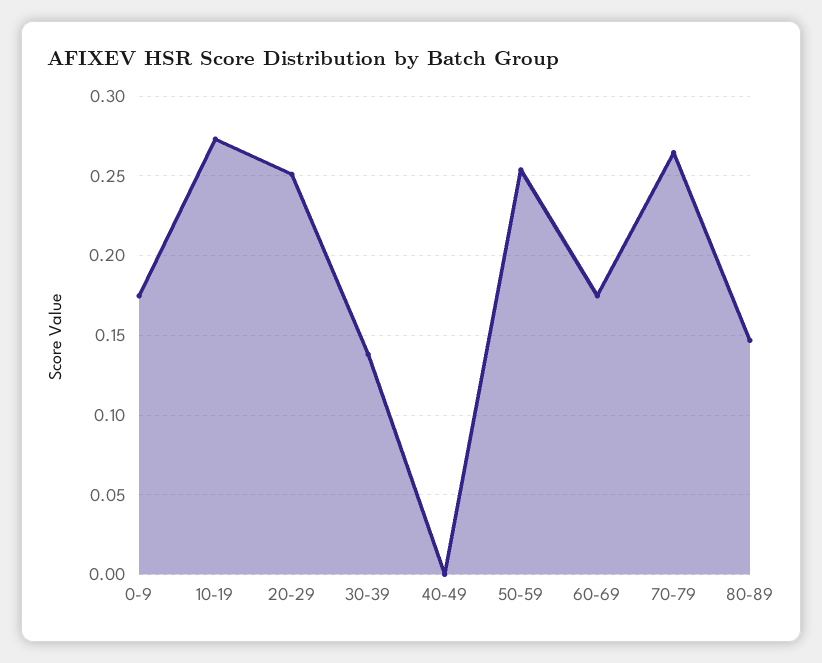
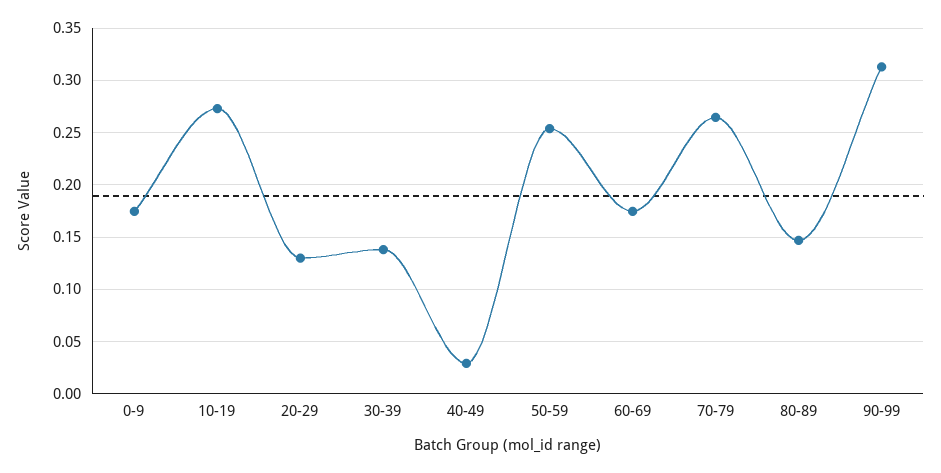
20-29: 0.25 -> 0.13
40-49: 0 -> 0.03
90-99: none -> 0.31

